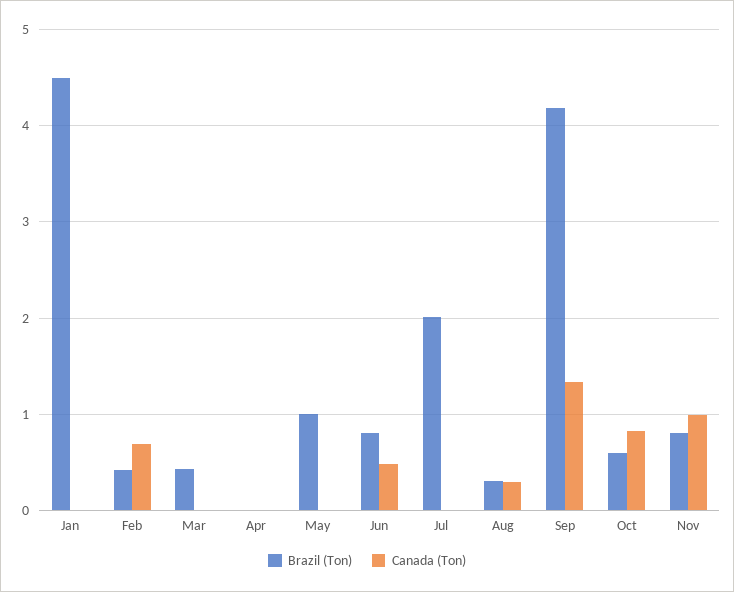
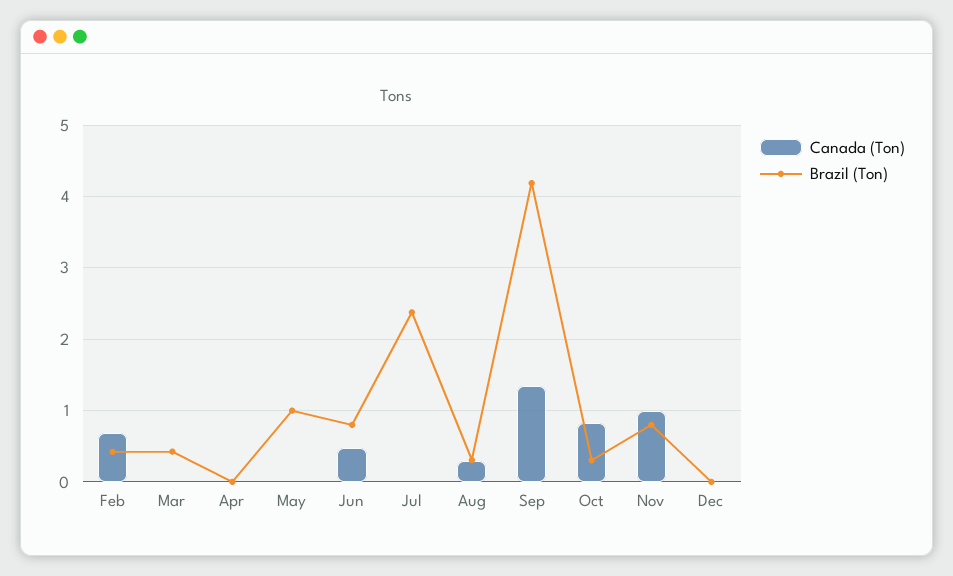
Brazil (Ton), Jan: 4.5 -> none
Canada (Ton), Jan: 0 -> none
Brazil (Ton), Jul: 2 -> 2.4
Brazil (Ton), Oct: 0.6 -> 0.3
Canada (Ton), Dec: none -> 0
Brazil (Ton), Dec: none -> 0

